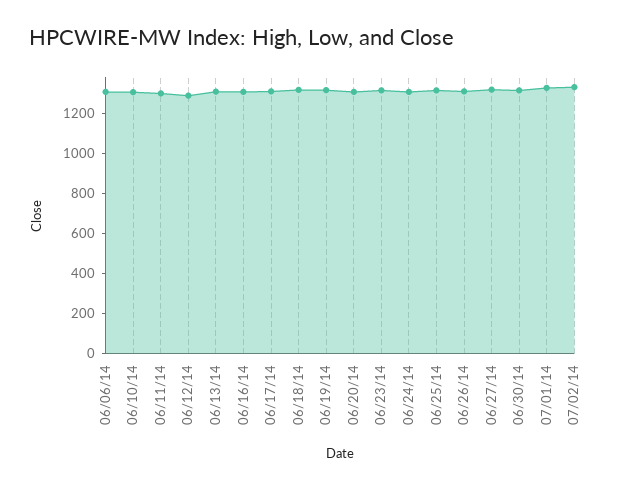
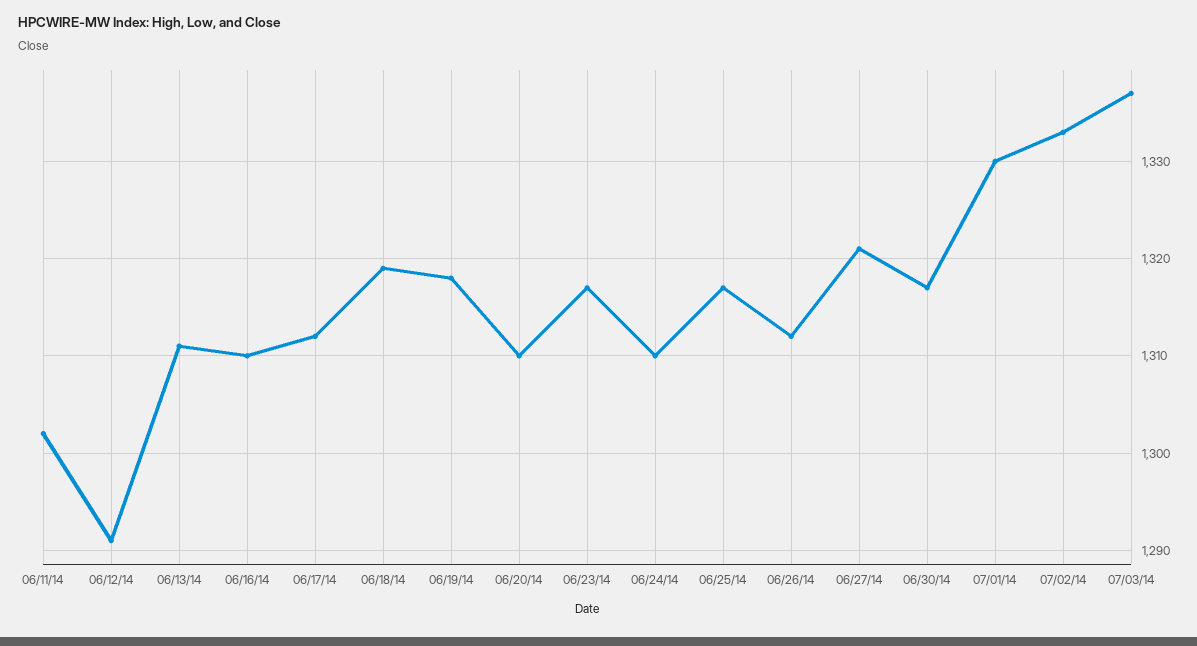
06/06/14: 1300 -> none
06/10/14: 1300 -> none
07/03/14: none -> 1337

